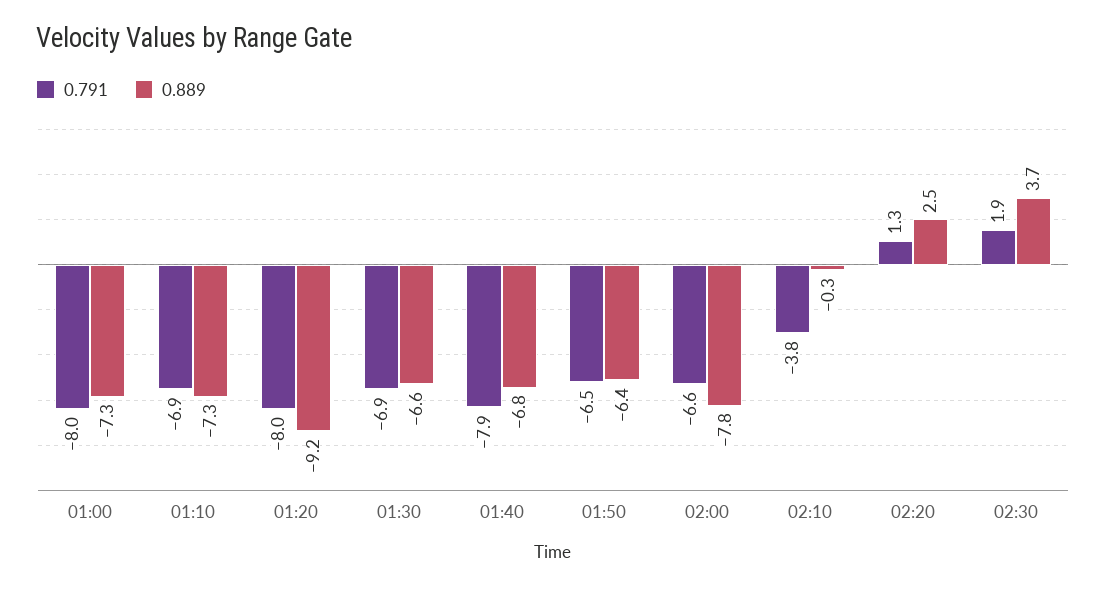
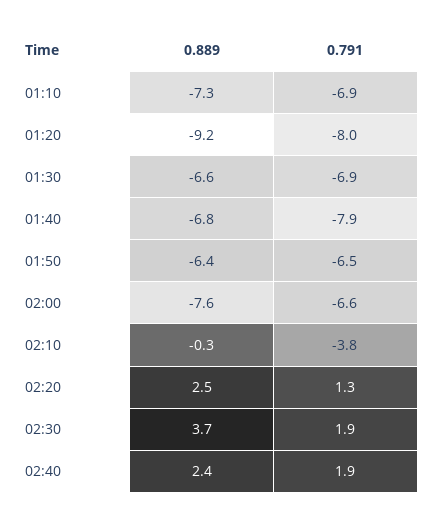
0.791, 01:00: -8 -> none
0.889, 01:00: -7.3 -> none
0.889, 02:00: -7.8 -> -7.6
0.889, 02:40: none -> 2.4
0.791, 02:40: none -> 1.9

